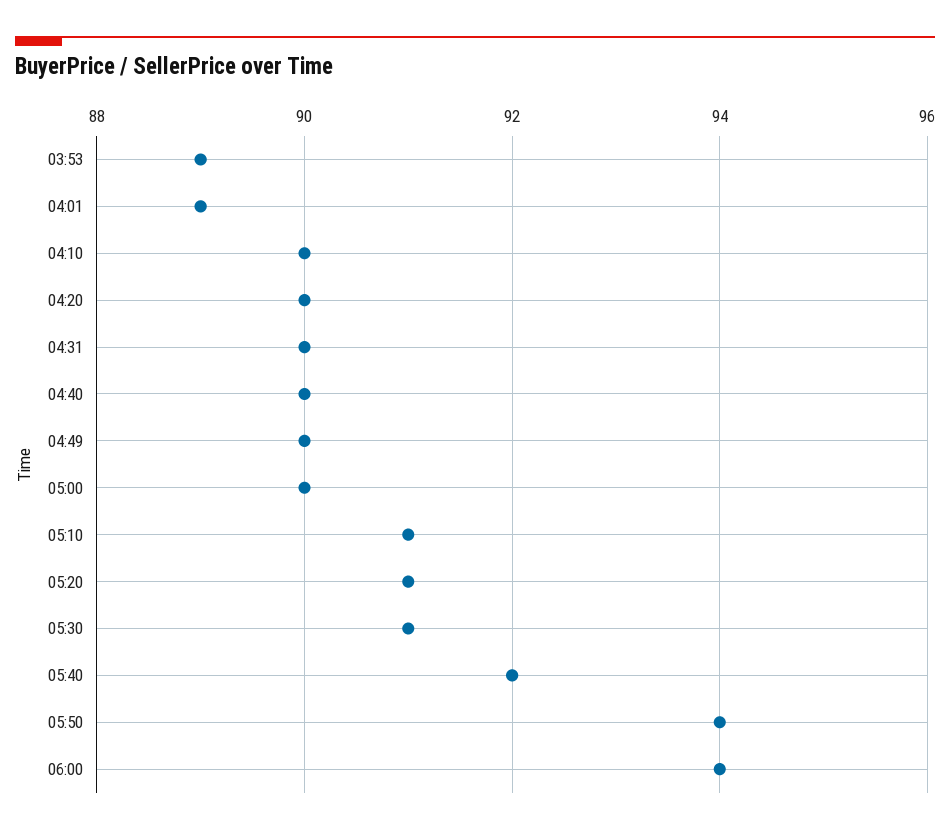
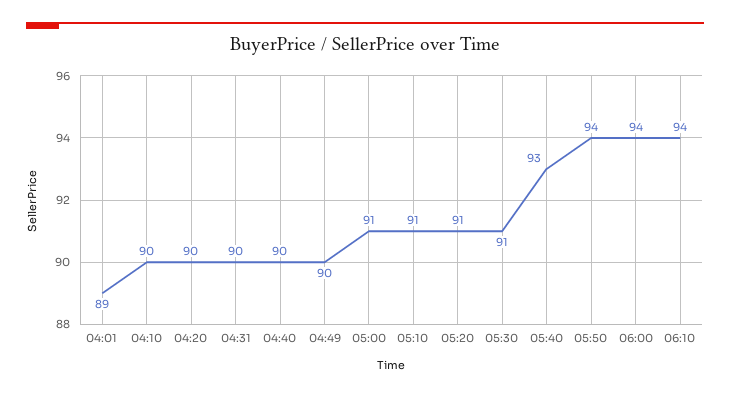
03:53: 89 -> none
05:00: 90 -> 91
05:40: 92 -> 93
06:10: none -> 94

